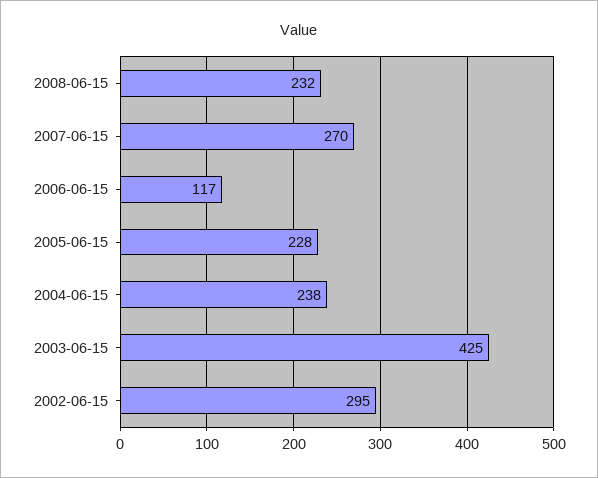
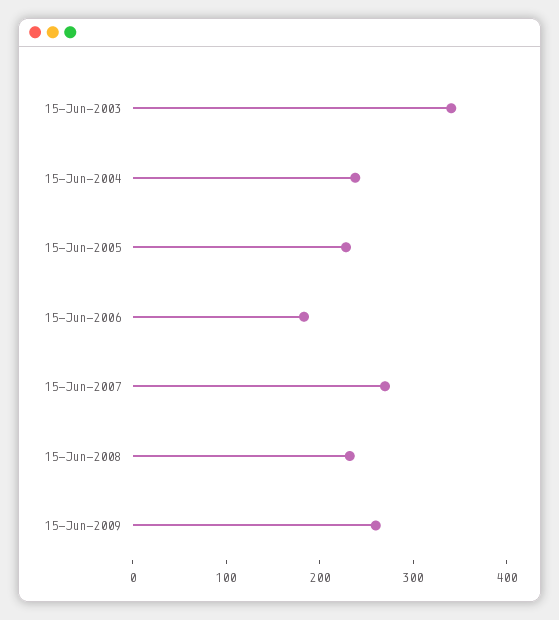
2006-06-15: 117 -> 180
2003-06-15: 425 -> 340
2002-06-15: 295 -> none
15-Jun-2009: none -> 260

